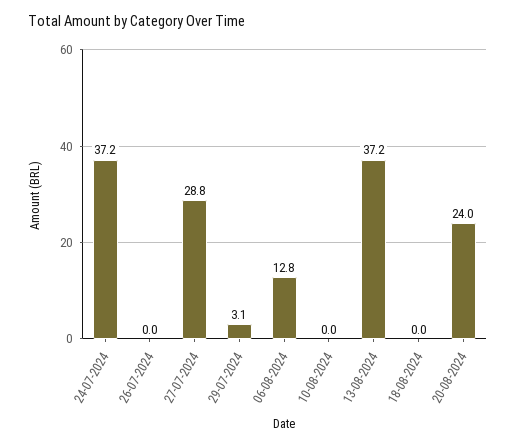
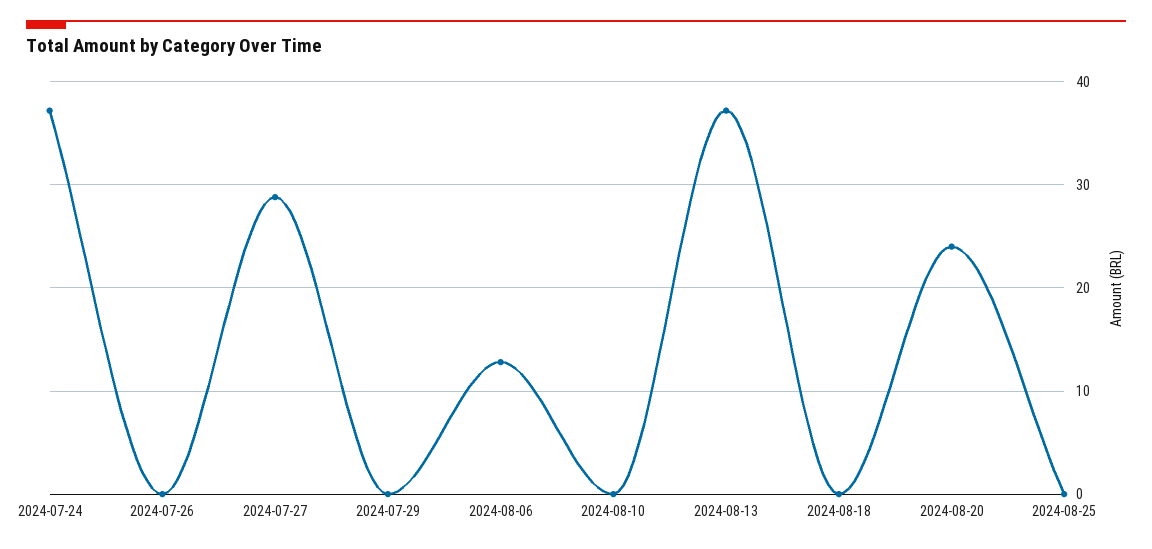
29-07-2024: 3.1 -> 0
2024-08-25: none -> 0

